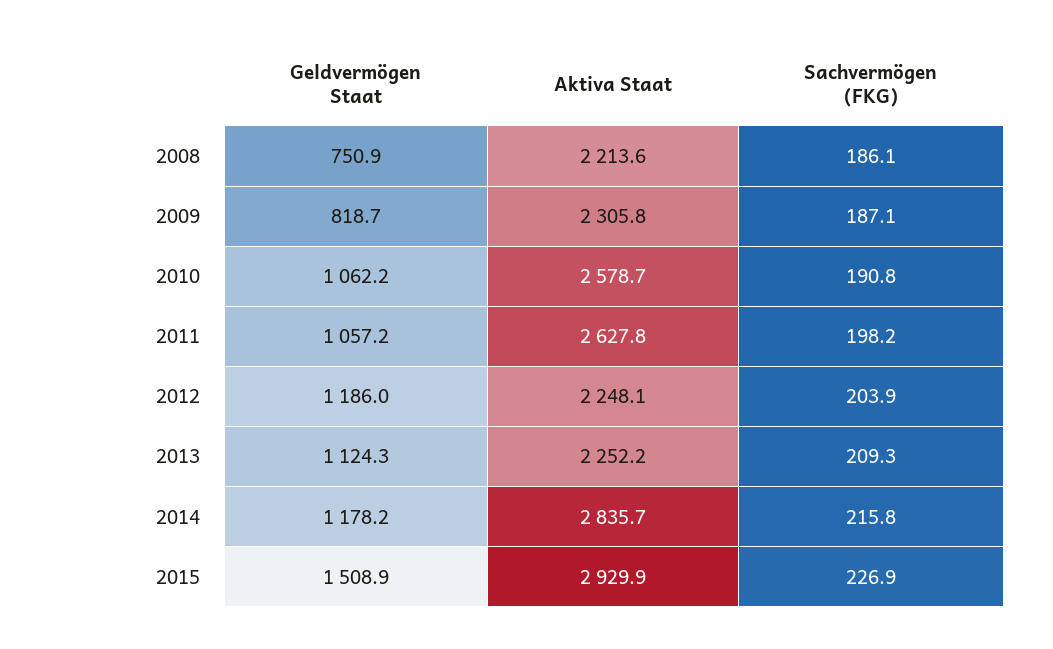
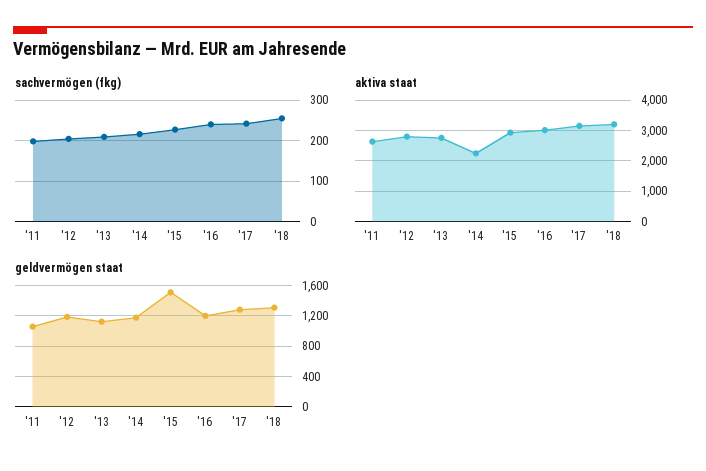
Geldvermögen Staat, 2008: 750.9 -> none
Aktiva Staat, 2008: 2213.6 -> none
Sachvermögen (FKG), 2008: 186.1 -> none
Geldvermögen Staat, 2009: 818.7 -> none
Aktiva Staat, 2009: 2305.8 -> none
Sachvermögen (FKG), 2009: 187.1 -> none
Geldvermögen Staat, 2010: 1062.2 -> none
Aktiva Staat, 2010: 2578.7 -> none
Sachvermögen (FKG), 2010: 190.8 -> none
Aktiva Staat, 2012: 2248.1 -> 2800
Aktiva Staat, 2013: 2252.2 -> 2800
Aktiva Staat, 2014: 2835.7 -> 2200
Sachvermögen (FKG), '16: none -> 240
Sachvermögen (FKG), '17: none -> 240
Sachvermögen (FKG), '18: none -> 260
Aktiva Staat, '16: none -> 3000
Aktiva Staat, '17: none -> 3200
Aktiva Staat, '18: none -> 3200
Geldvermögen Staat, '16: none -> 1200
Geldvermögen Staat, '17: none -> 1300
Geldvermögen Staat, '18: none -> 1300

